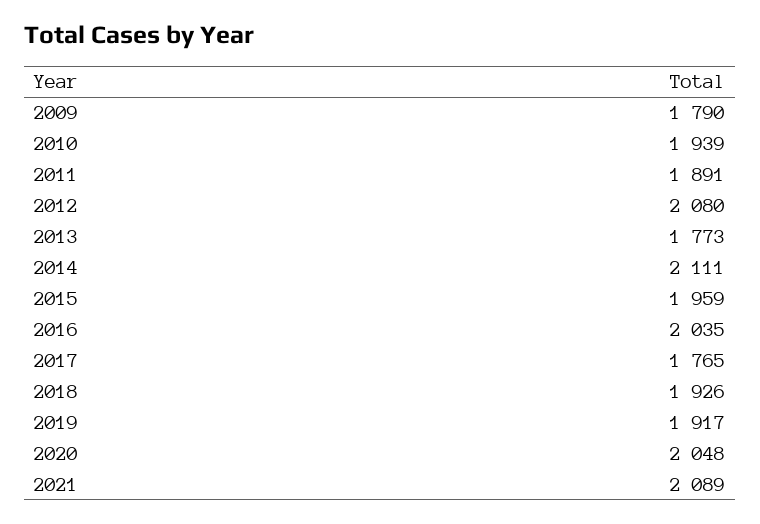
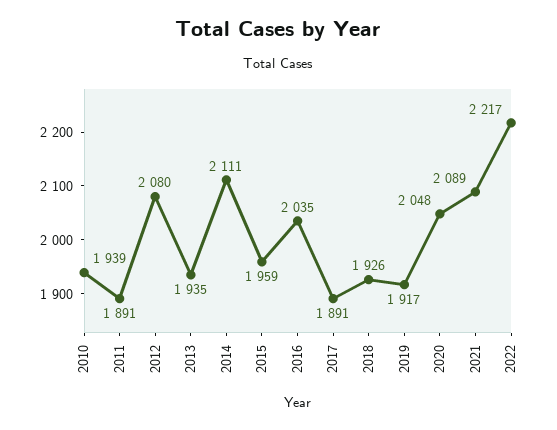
2009: 1790 -> none
2013: 1773 -> 1935
2017: 1765 -> 1891
2022: none -> 2217

